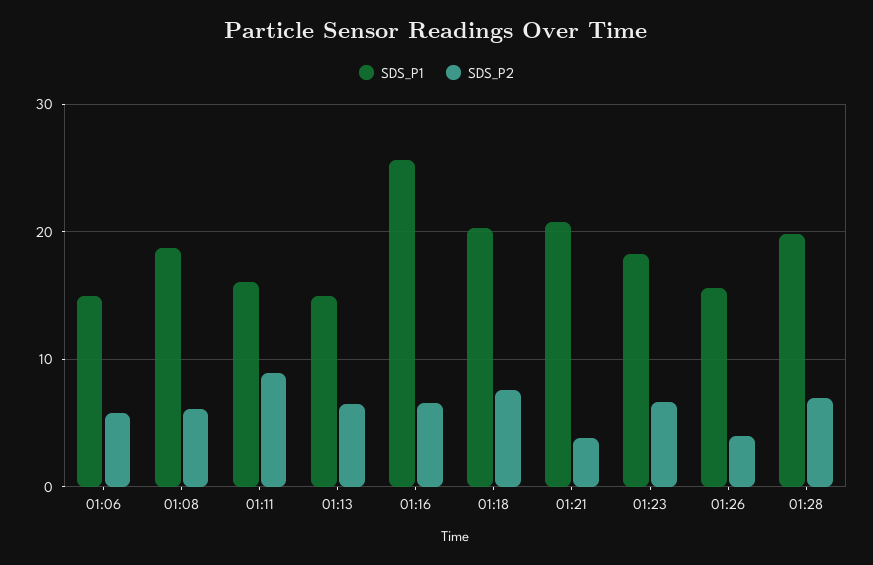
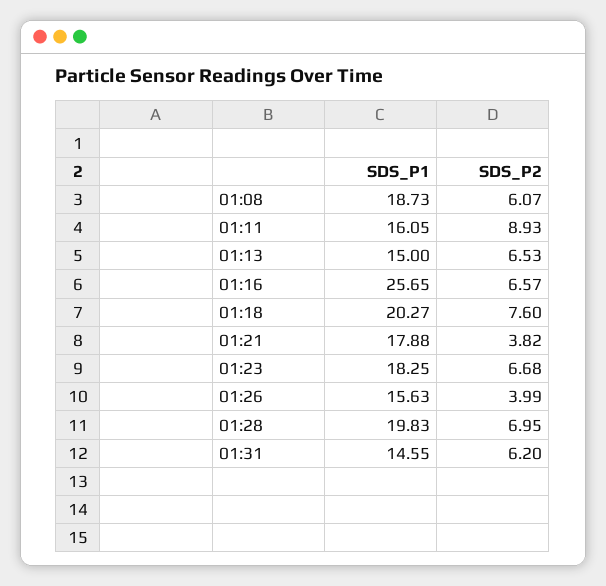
SDS_P1, 01:06: 15 -> none
SDS_P2, 01:06: 6 -> none
SDS_P1, 01:21: 21 -> 17.88
SDS_P1, 01:31: none -> 14.55
SDS_P2, 01:31: none -> 6.2

